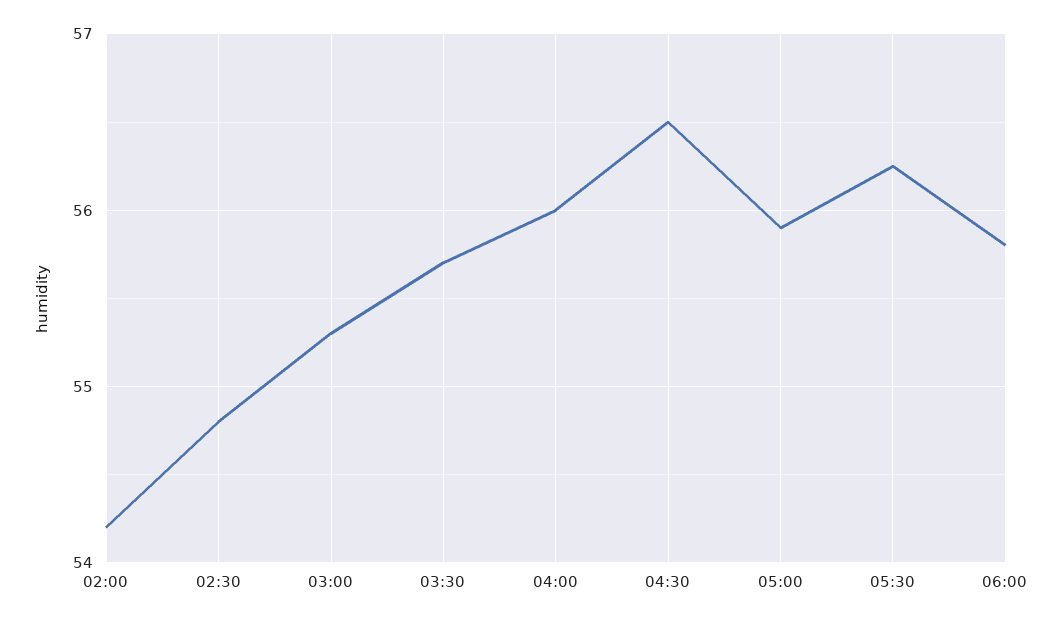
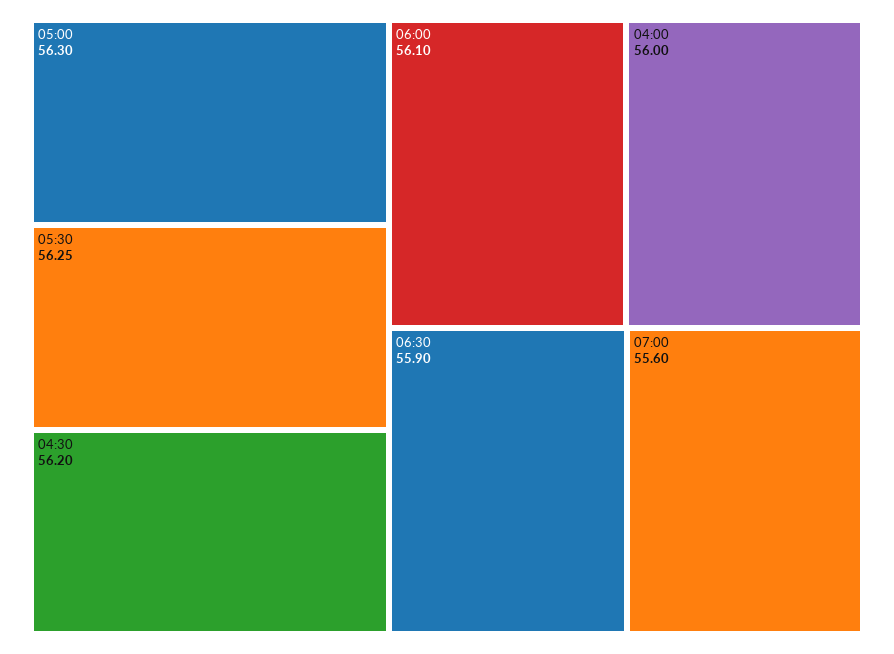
02:00: 54.2 -> none
02:30: 54.8 -> none
03:00: 55.3 -> none
03:30: 55.7 -> none
04:30: 56.5 -> 56.2
05:00: 55.9 -> 56.3
06:00: 55.8 -> 56.1
06:30: none -> 55.9
07:00: none -> 55.6

